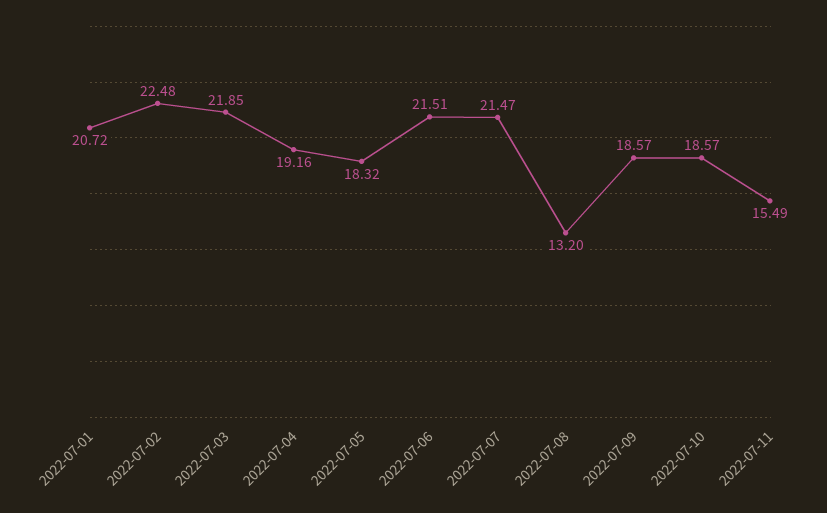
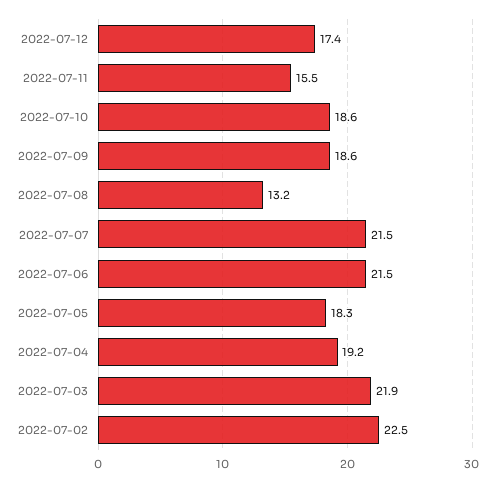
2022-07-01: 20.72 -> none
2022-07-12: none -> 17.4

